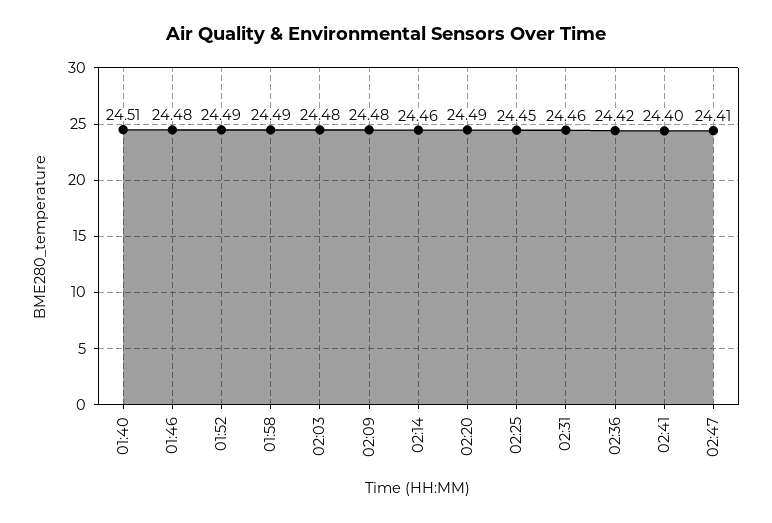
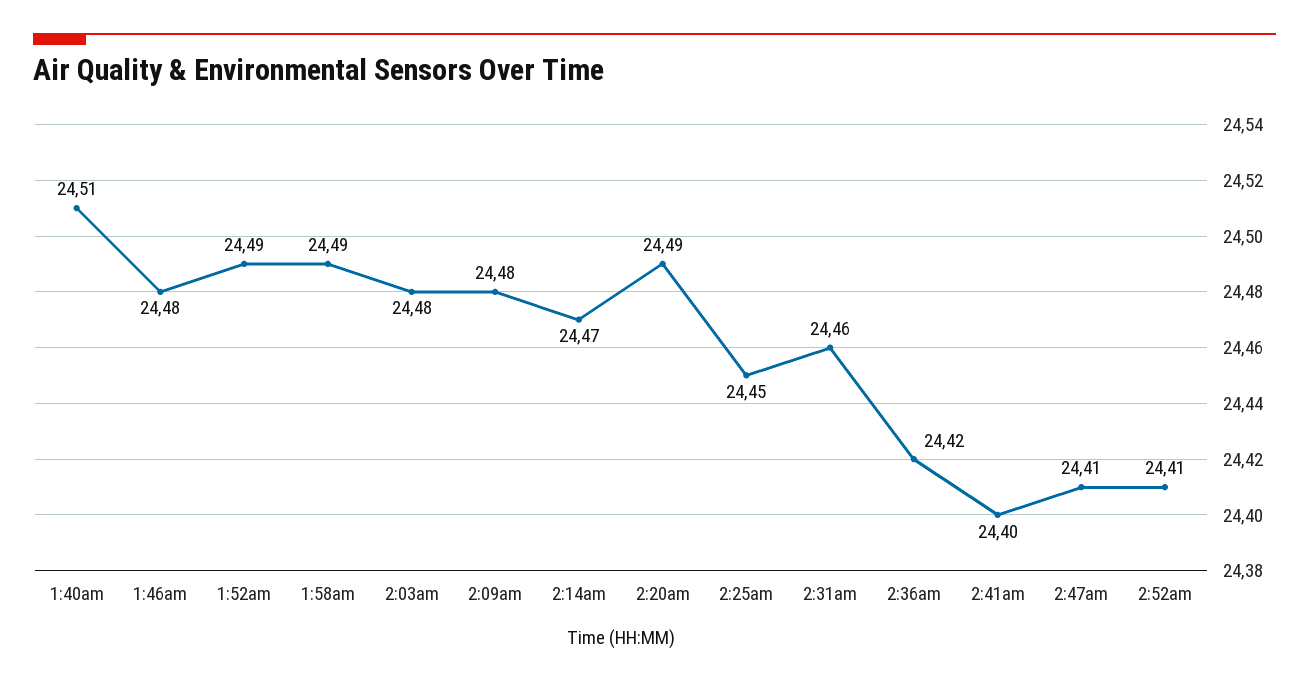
02:14: 24.46 -> 24.47
2:52am: none -> 24.41

